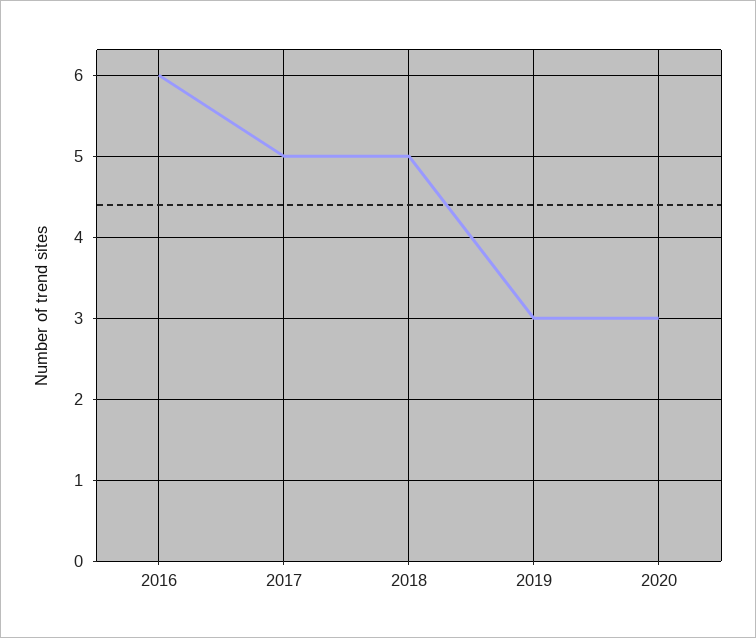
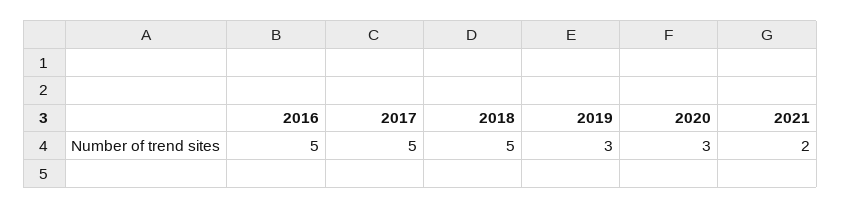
2016: 6 -> 5
2021: none -> 2

